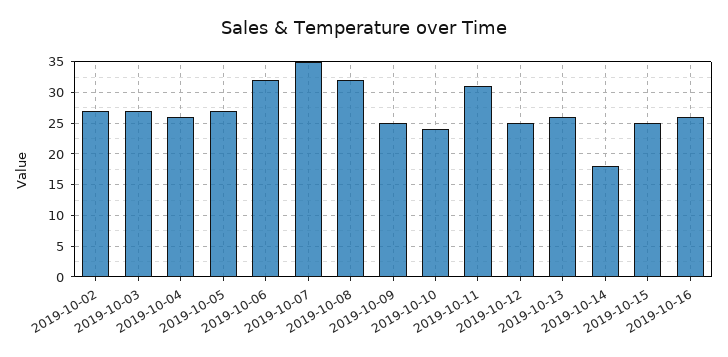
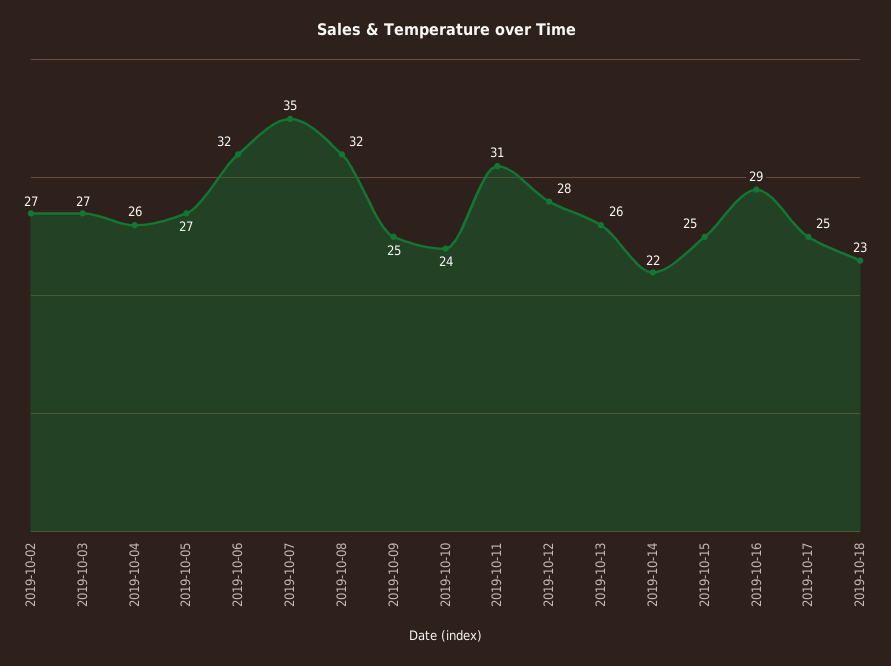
2019-10-12: 25 -> 28
2019-10-14: 18 -> 22
2019-10-16: 26 -> 29
2019-10-17: none -> 25
2019-10-18: none -> 23

